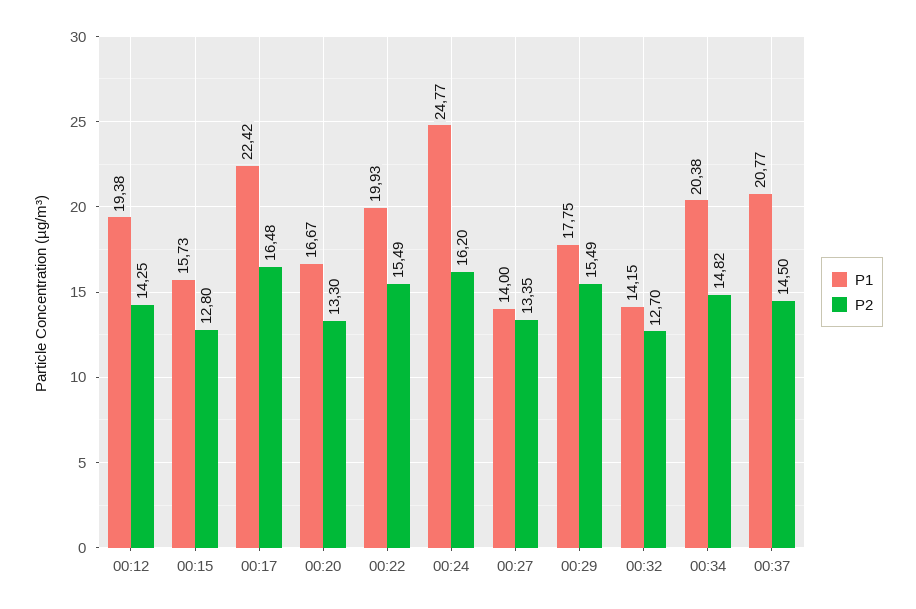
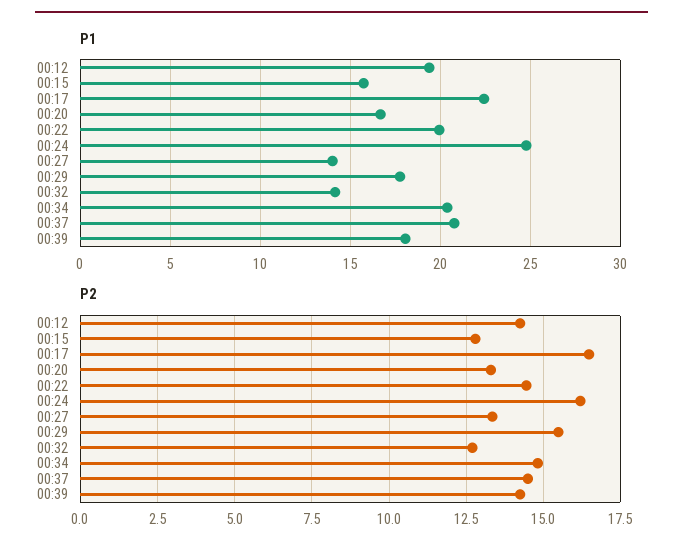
P2, 00:22: 15.49 -> 14.5
P1, 00:39: none -> 18
P2, 00:39: none -> 14.25

